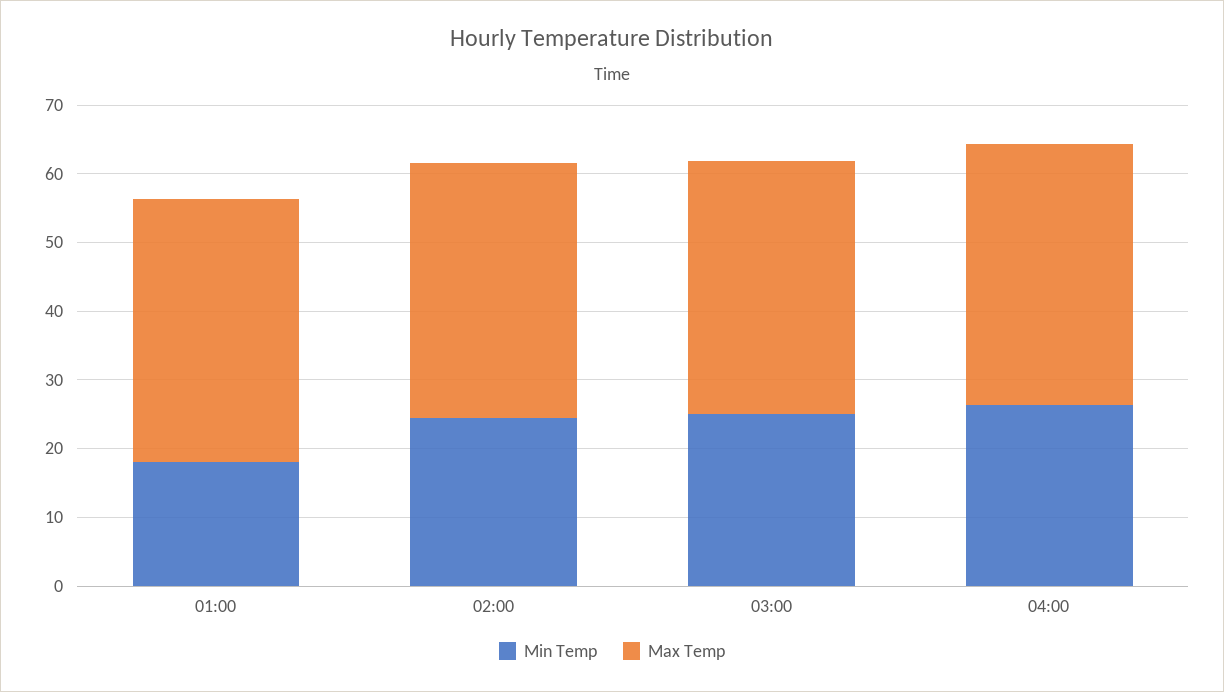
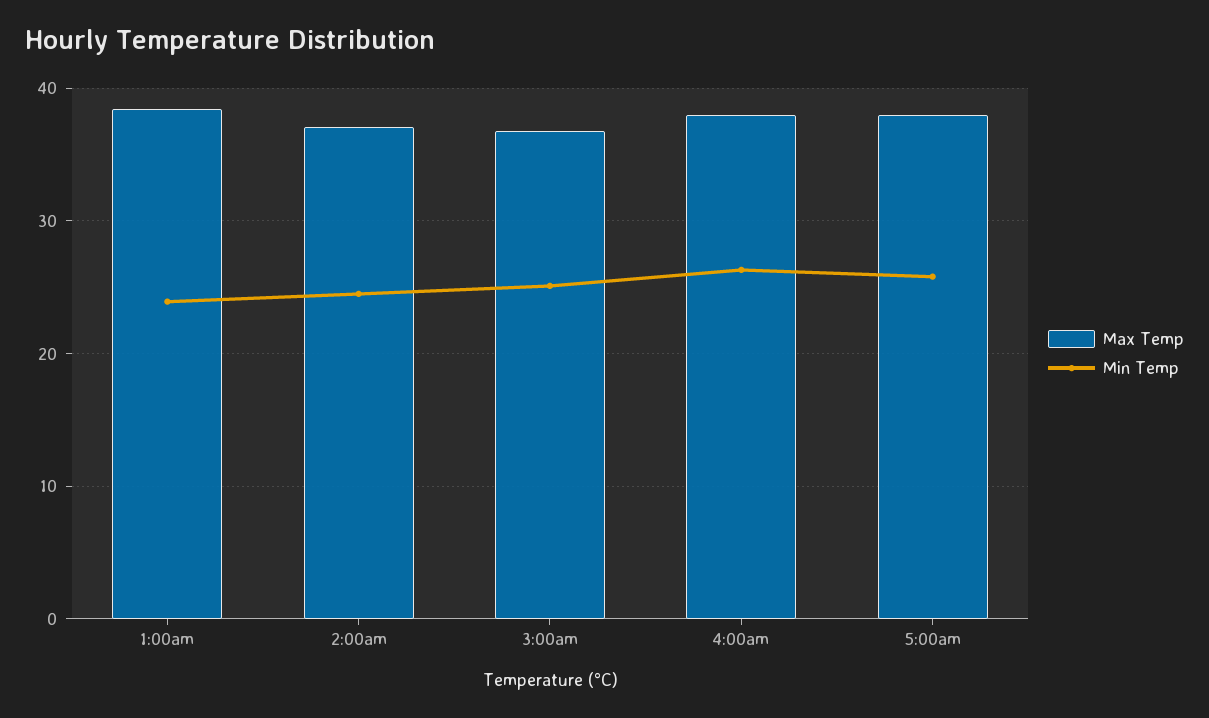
Min Temp, 01:00: 18 -> 24
Max Temp, 5:00am: none -> 38
Min Temp, 5:00am: none -> 26

